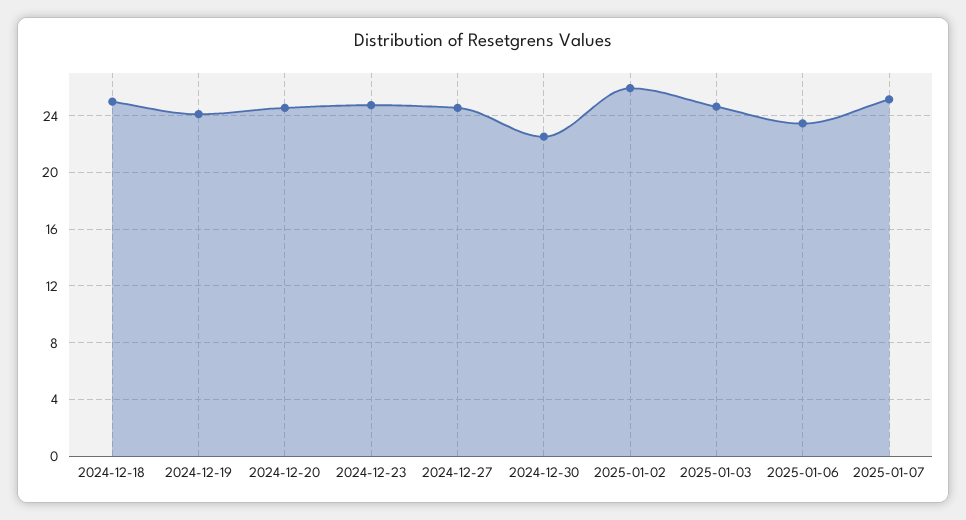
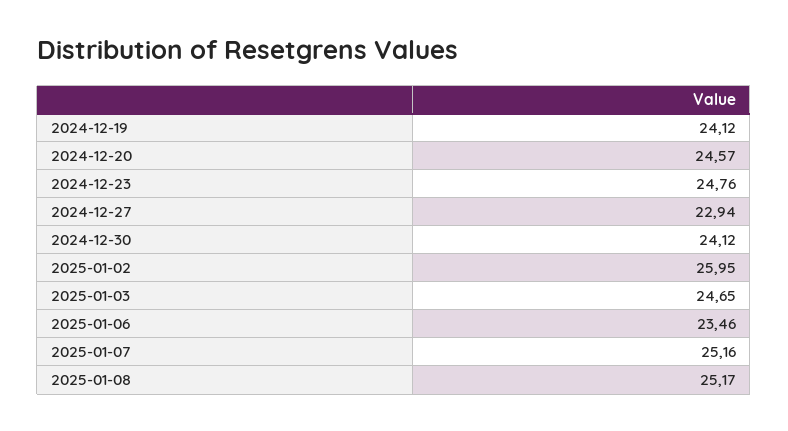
2024-12-18: 25 -> none
2024-12-27: 24.5 -> 22.94
2024-12-30: 22.5 -> 24.12
2025-01-08: none -> 25.17

